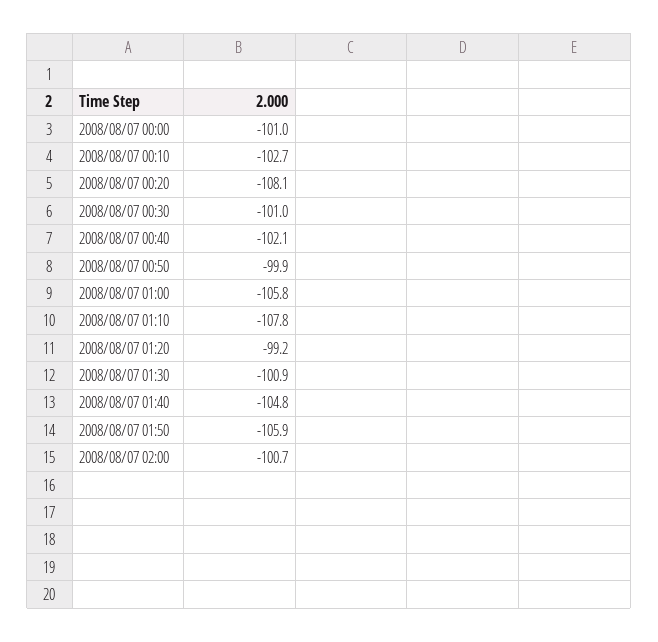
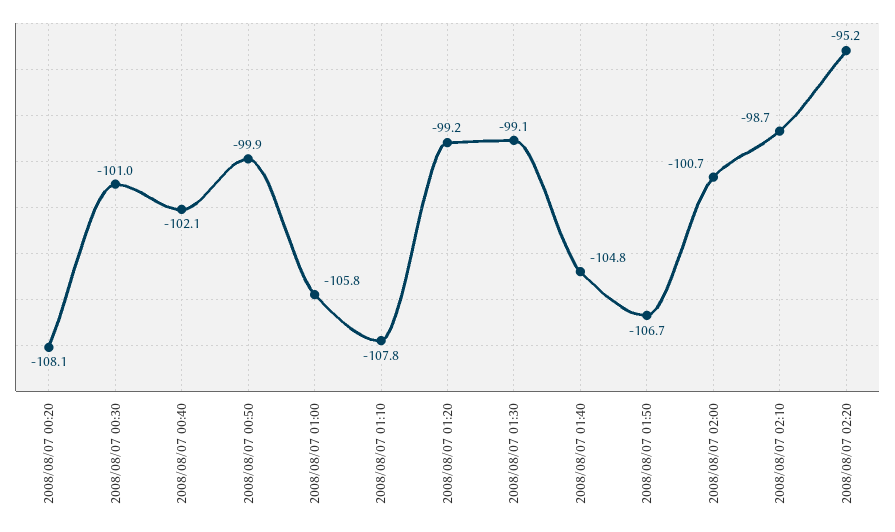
2008/08/07 00:00: -101 -> none
2008/08/07 00:10: -102.7 -> none
2008/08/07 01:30: -100.9 -> -99.1
2008/08/07 01:50: -105.9 -> -106.7
2008/08/07 02:10: none -> -98.7
2008/08/07 02:20: none -> -95.2

